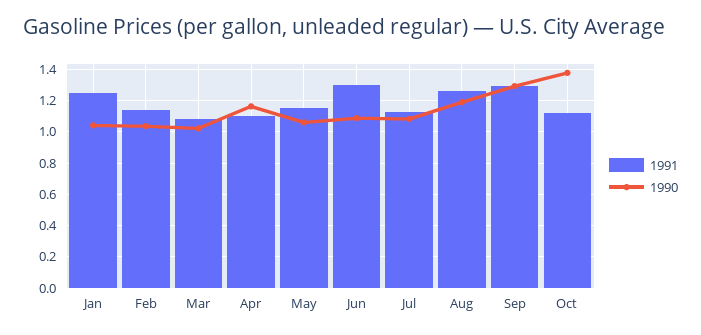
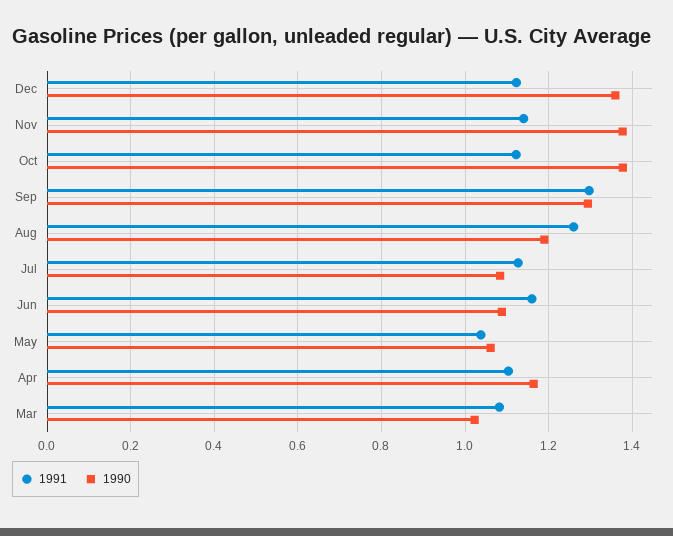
1991, Jan: 1.25 -> none
1990, Jan: 1.05 -> none
1991, Feb: 1.15 -> none
1990, Feb: 1.05 -> none
1991, May: 1.15 -> 1.04
1991, Jun: 1.3 -> 1.16
1991, Dec: none -> 1.12
1990, Dec: none -> 1.36
1991, Nov: none -> 1.14
1990, Nov: none -> 1.38

